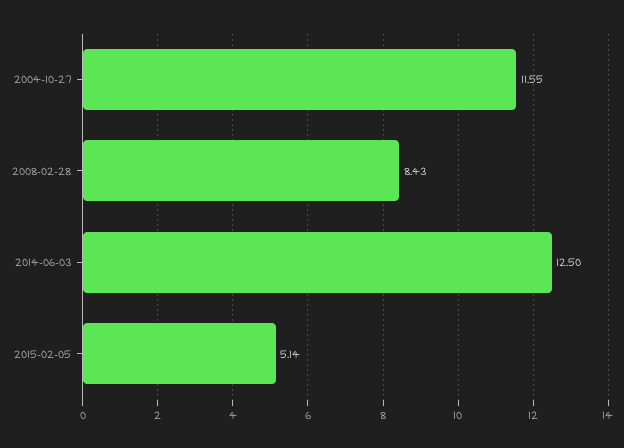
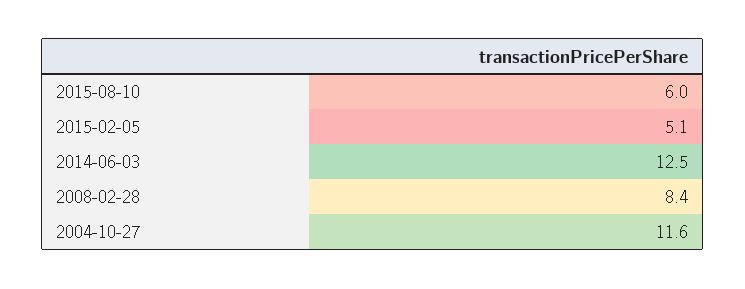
2015-08-10: none -> 6

